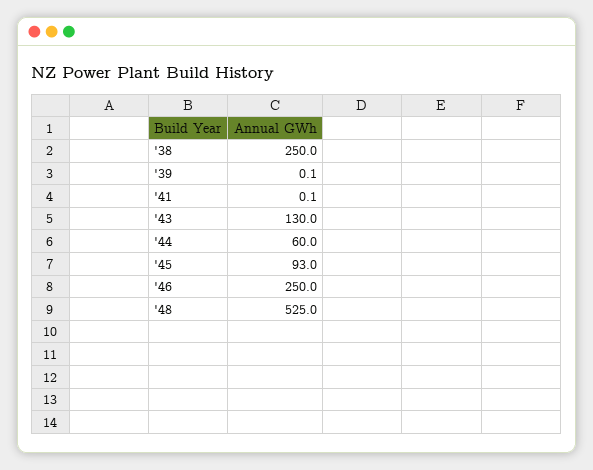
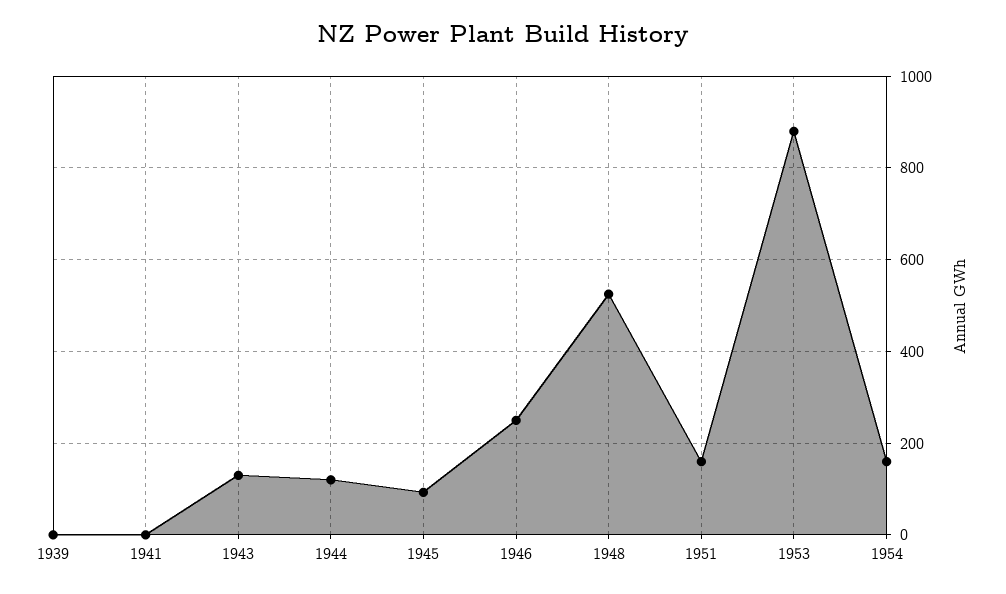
'38: 250 -> none
'44: 60 -> 120
1951: none -> 160
1953: none -> 880
1954: none -> 160

